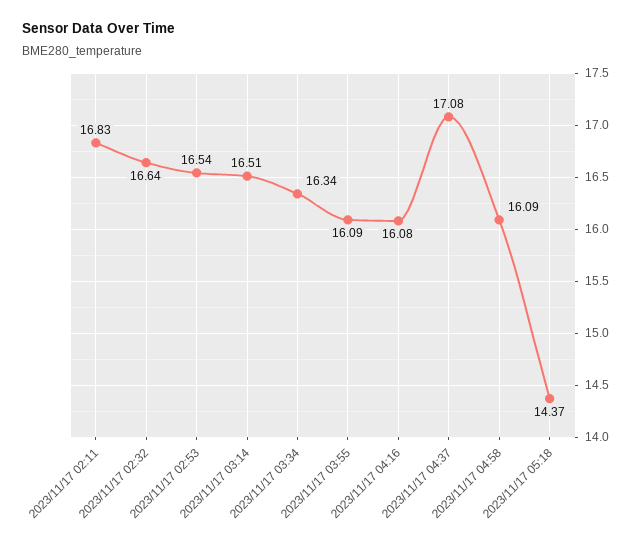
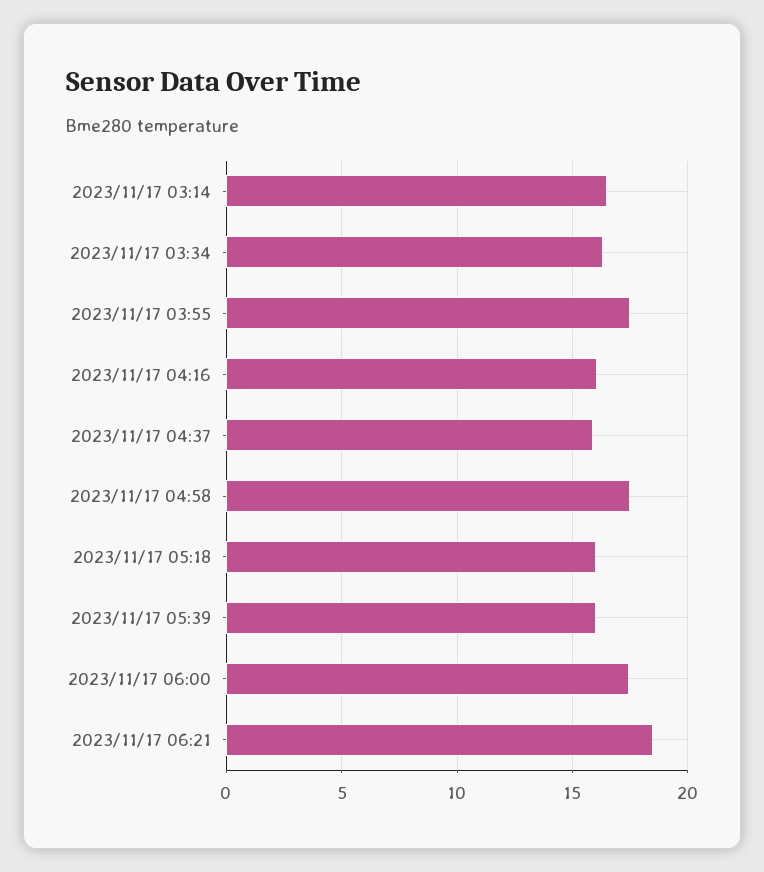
2023/11/17 02:11: 16.83 -> none
2023/11/17 02:32: 16.64 -> none
2023/11/17 02:53: 16.54 -> none
2023/11/17 03:55: 16.09 -> 17.5
2023/11/17 04:37: 17.08 -> 16
2023/11/17 04:58: 16.09 -> 17.5
2023/11/17 05:18: 14.37 -> 16
2023/11/17 05:39: none -> 16
2023/11/17 06:00: none -> 17.5
2023/11/17 06:21: none -> 18.5

